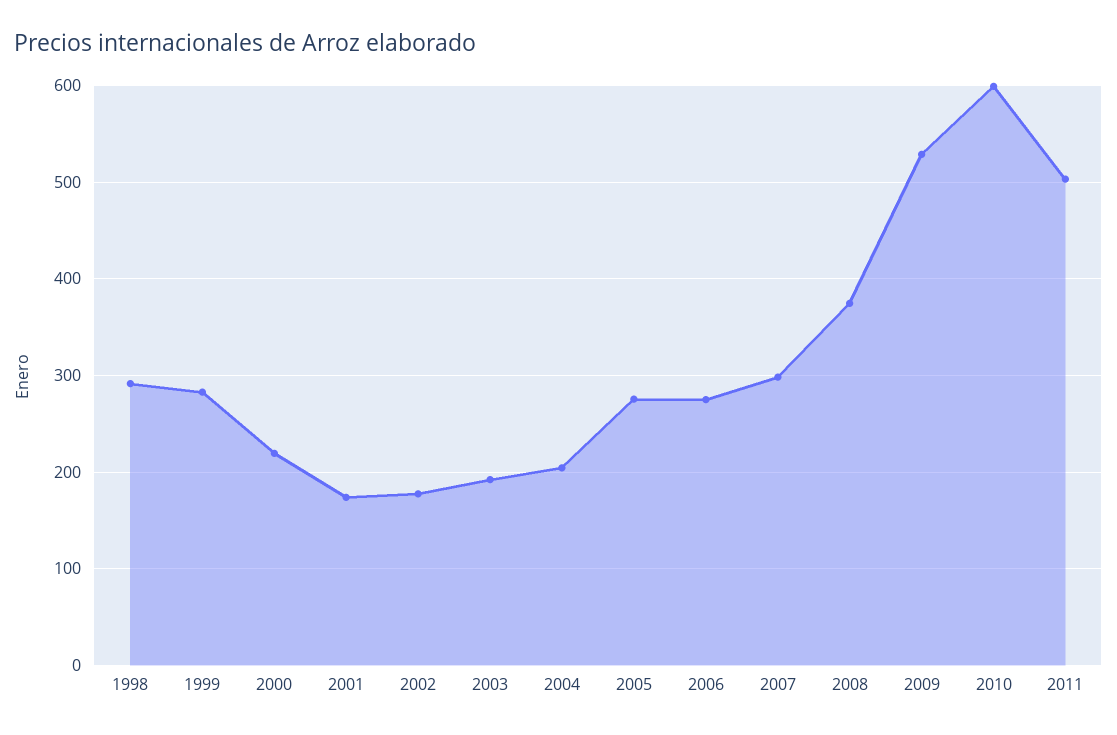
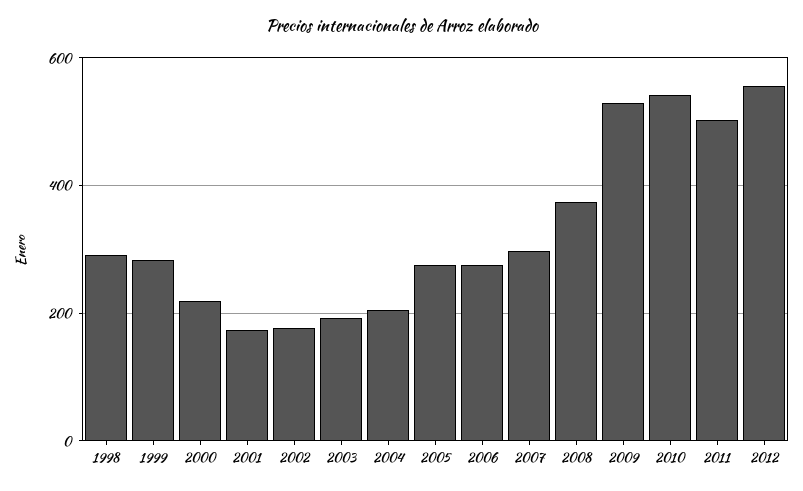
2010: 600 -> 540
2012: none -> 560

